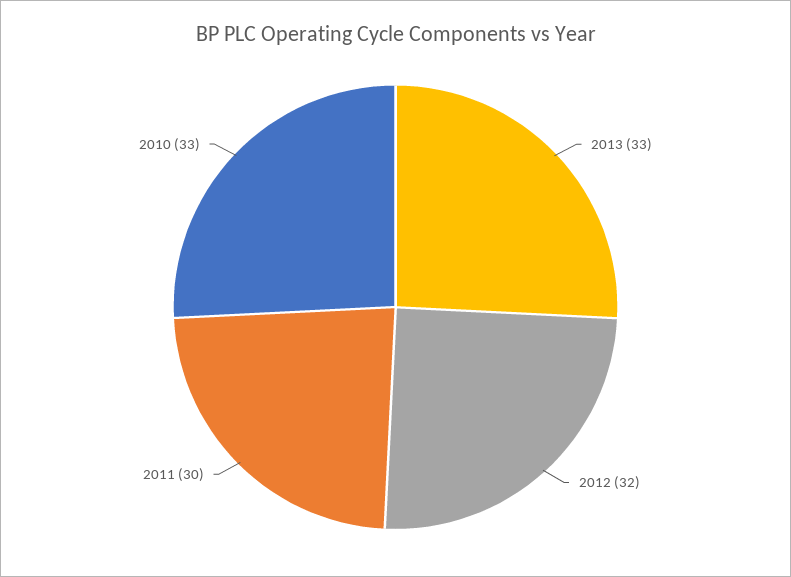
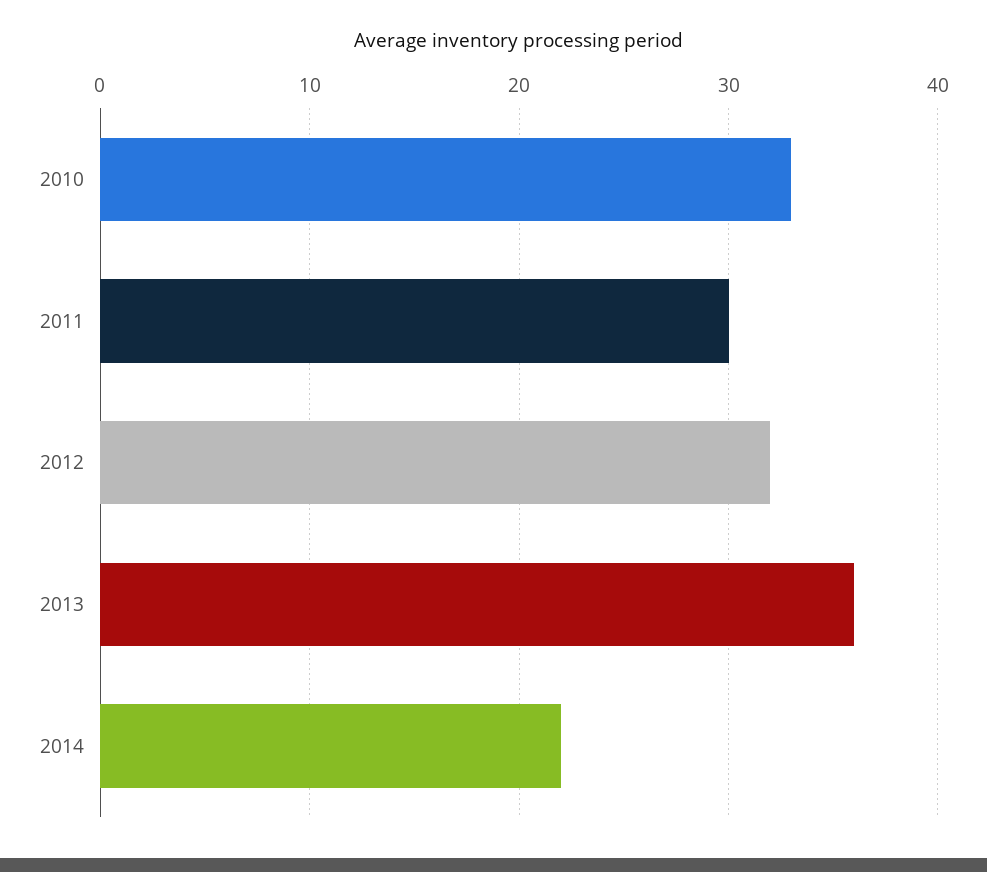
2013: 33 -> 36
2014: none -> 22

